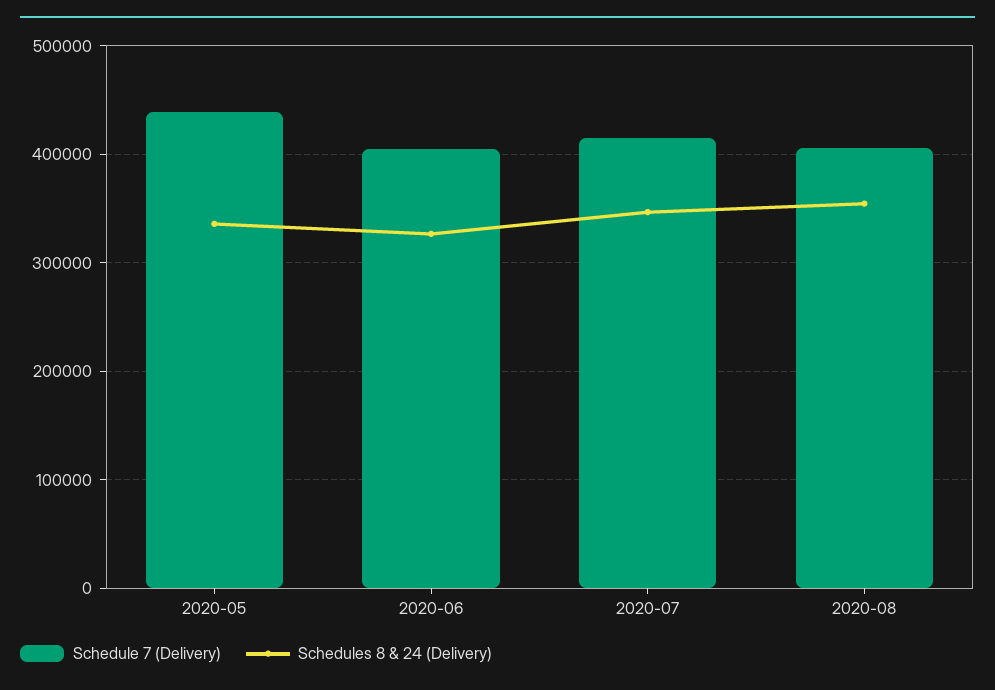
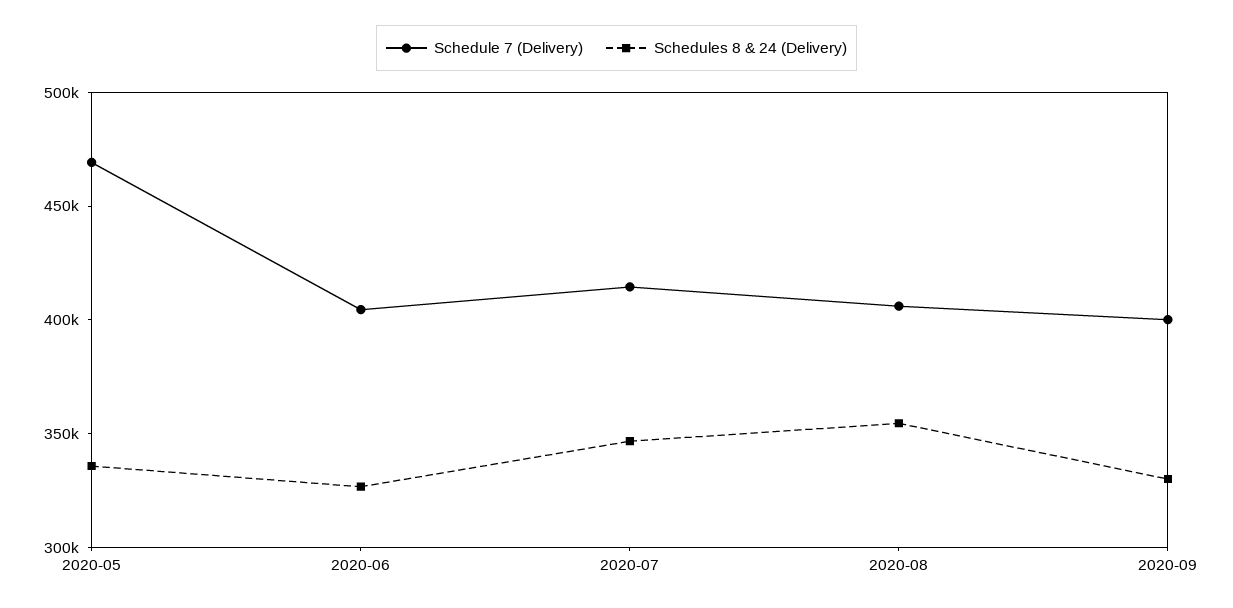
Schedule 7 (Delivery), 2020-05: 440000 -> 470000
Schedule 7 (Delivery), 2020-09: none -> 400000
Schedules 8 & 24 (Delivery), 2020-09: none -> 330000

